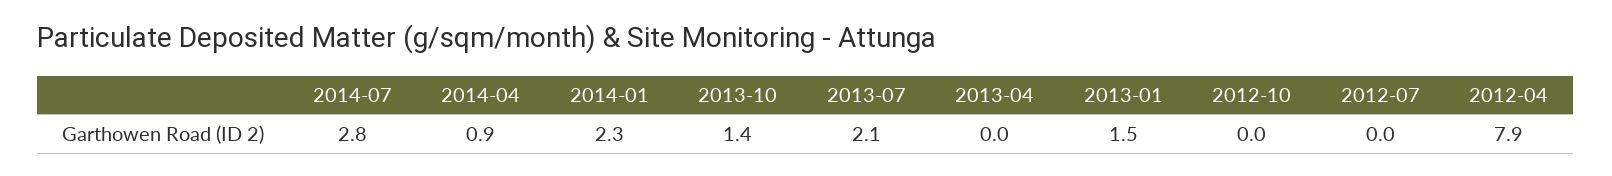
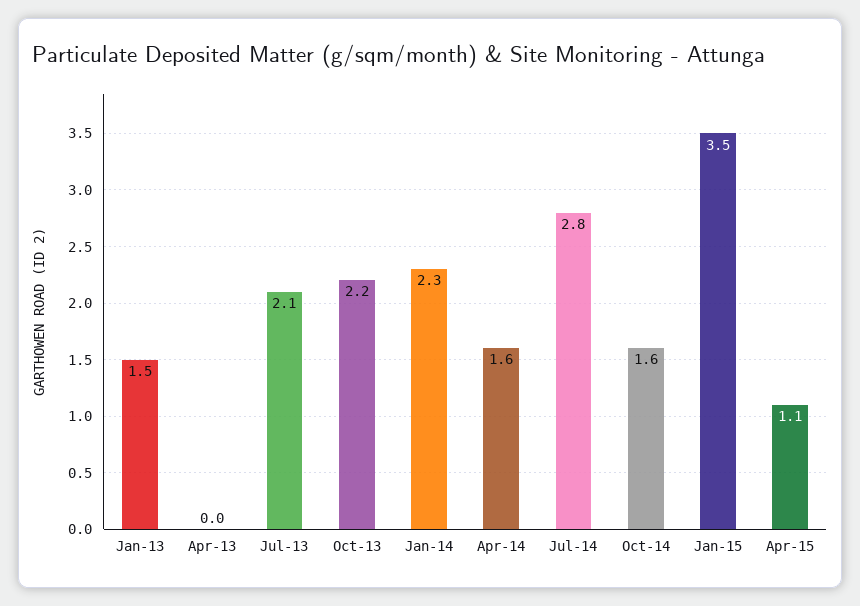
2014-04: 0.9 -> 1.6
2013-10: 1.4 -> 2.2
2012-10: 0 -> none
2012-07: 0 -> none
2012-04: 7.9 -> none
Oct-14: none -> 1.6
Jan-15: none -> 3.5
Apr-15: none -> 1.1

